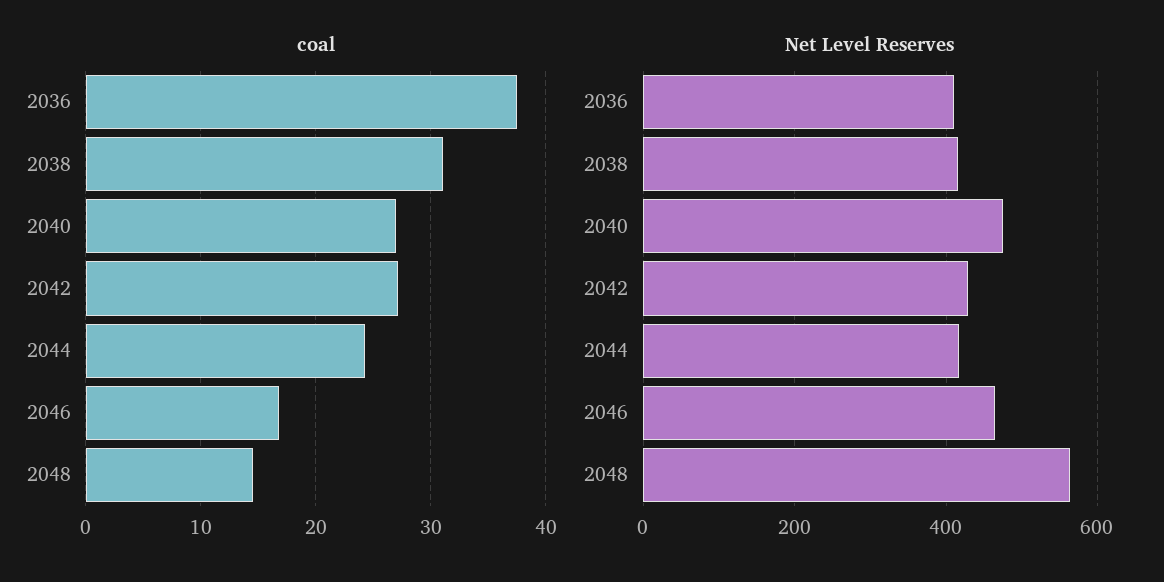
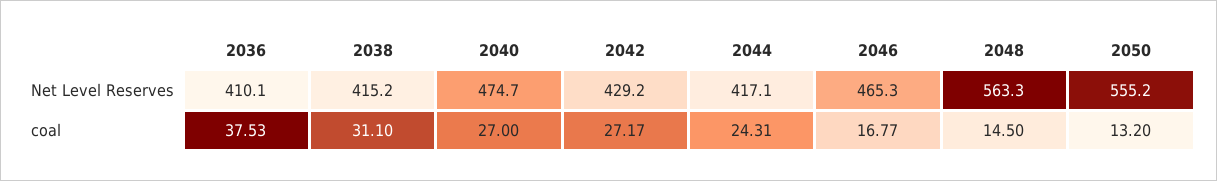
Net Level Reserves, 2050: none -> 555.2
coal, 2050: none -> 13.2

